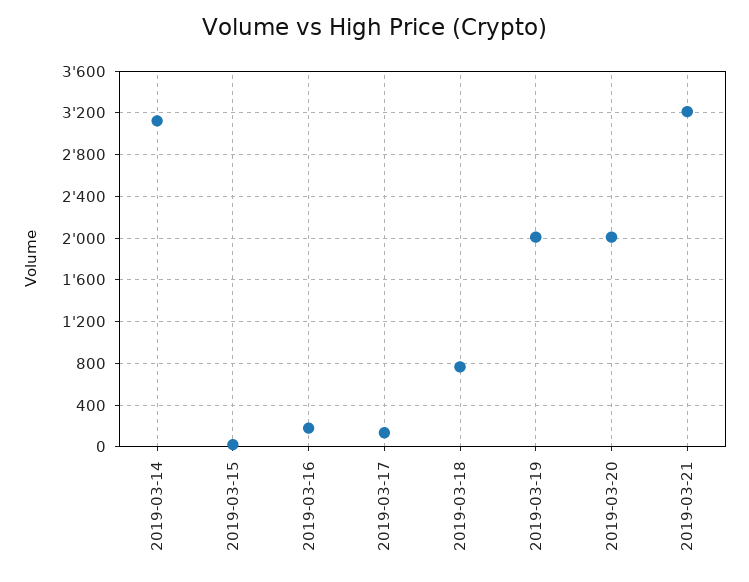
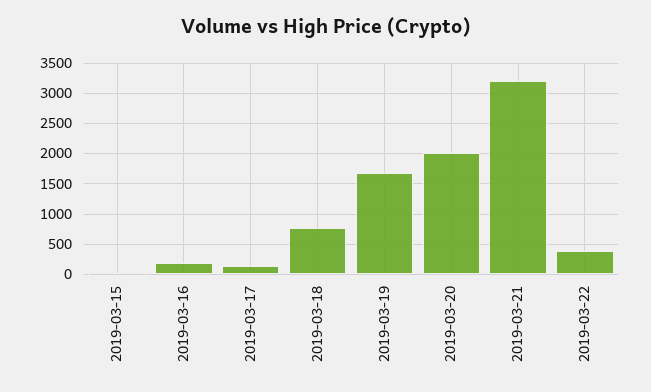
2019-03-14: 3100 -> none
2019-03-19: 2000 -> 1700
2019-03-22: none -> 400

